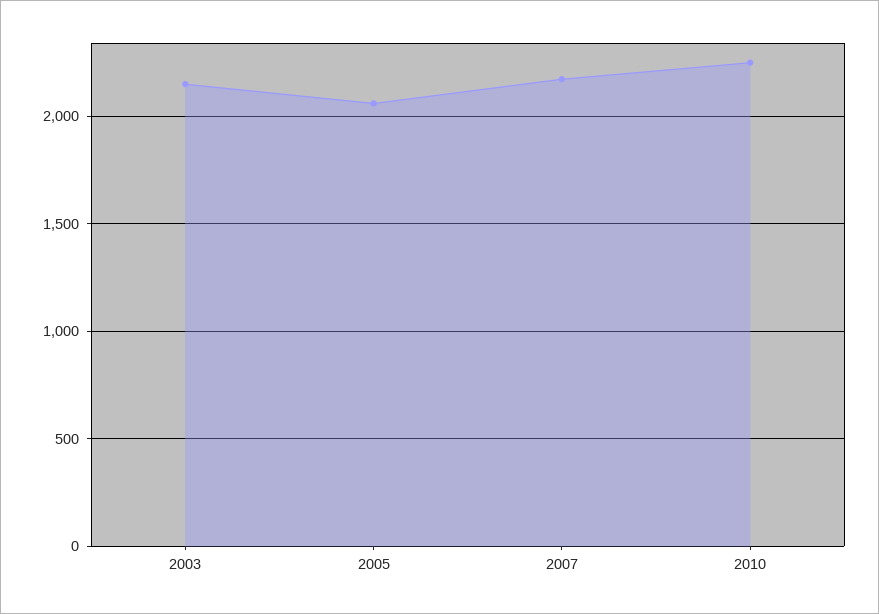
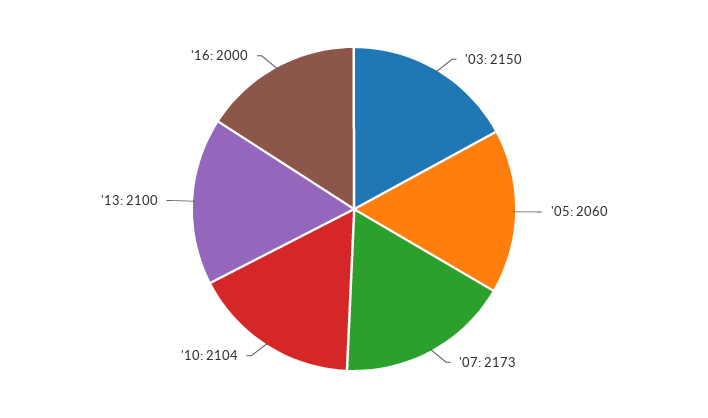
2010: 2250 -> 2104
'13: none -> 2100
'16: none -> 2000

